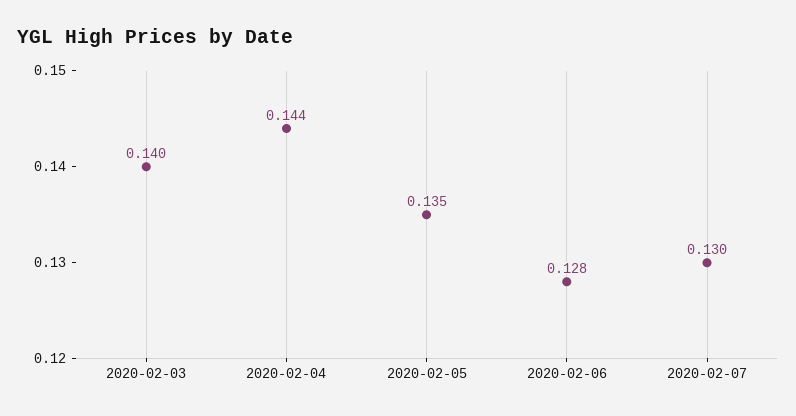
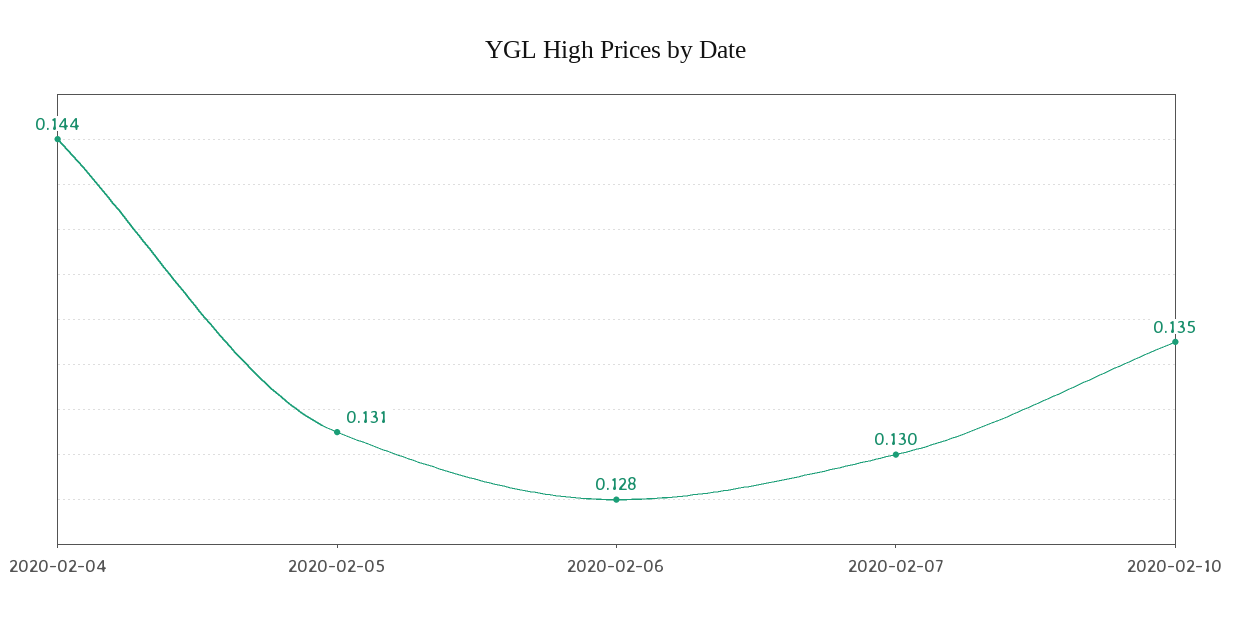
2020-02-03: 0.14 -> none
2020-02-05: 0.135 -> 0.131
2020-02-10: none -> 0.135

